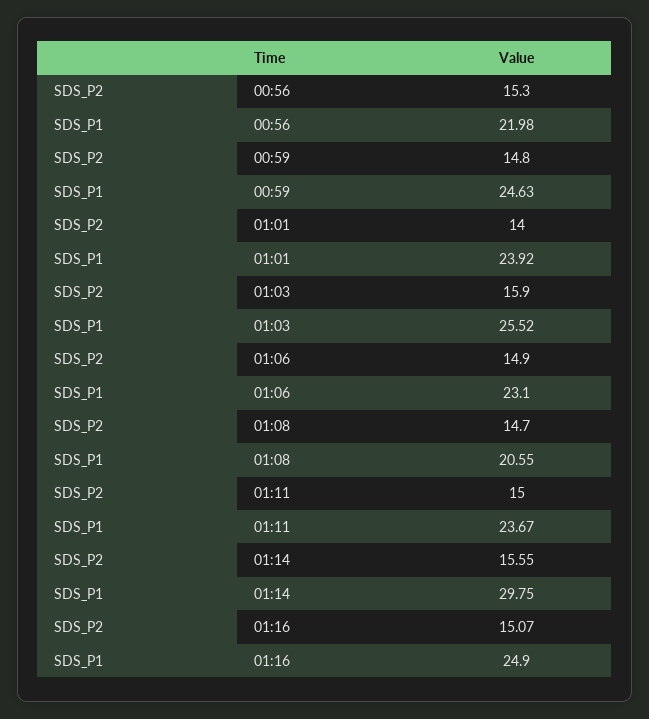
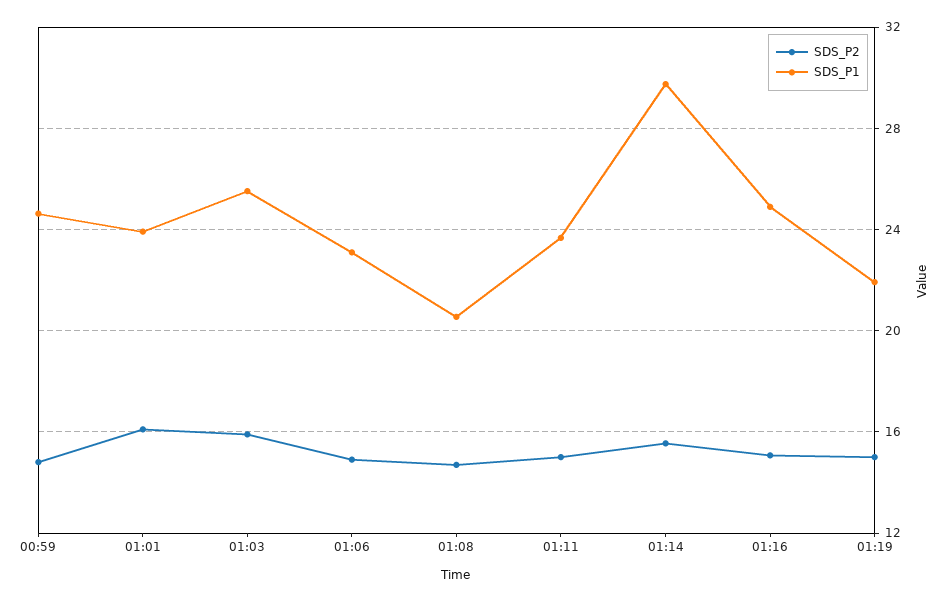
SDS_P2, 00:56: 15.3 -> none
SDS_P1, 00:56: 21.98 -> none
SDS_P2, 01:01: 14 -> 16
SDS_P2, 01:19: none -> 15
SDS_P1, 01:19: none -> 22

